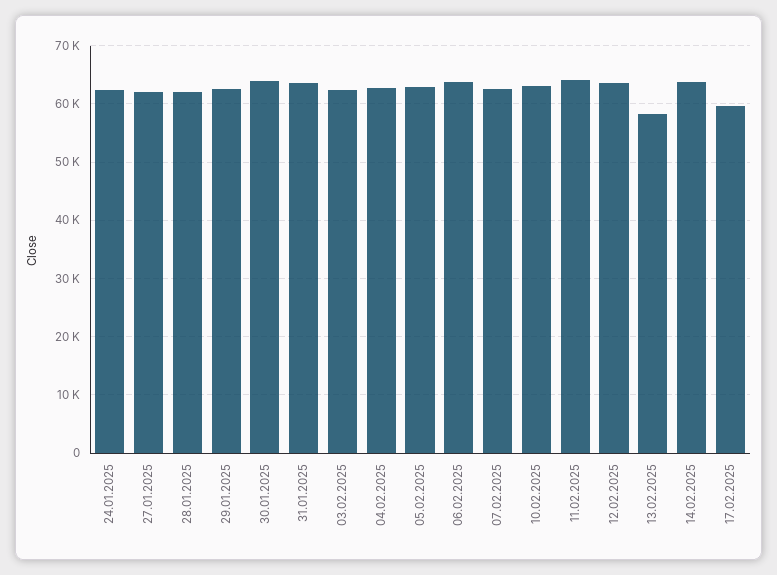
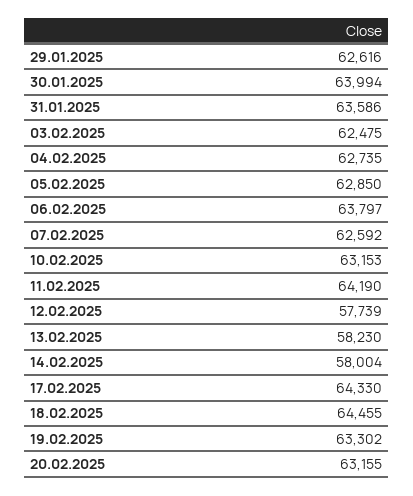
24.01.2025: 62000 -> none
27.01.2025: 62000 -> none
28.01.2025: 62000 -> none
12.02.2025: 64000 -> 57739
14.02.2025: 64000 -> 58004
17.02.2025: 60000 -> 64330
18.02.2025: none -> 64455
19.02.2025: none -> 63302
20.02.2025: none -> 63155

